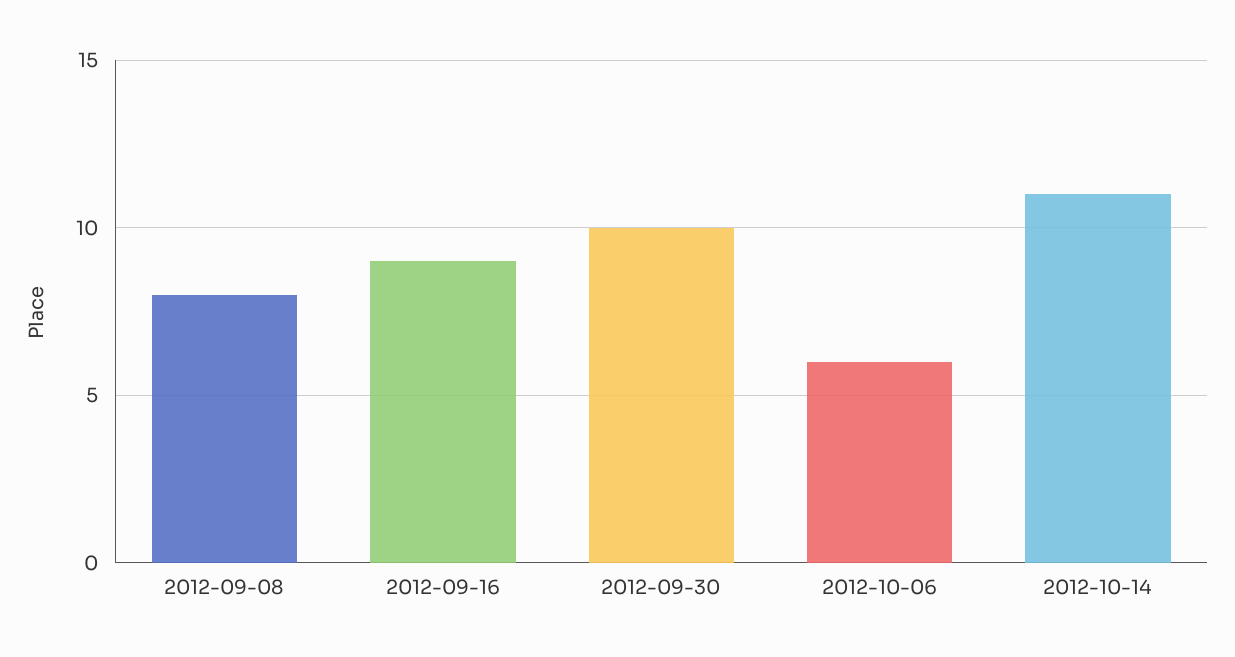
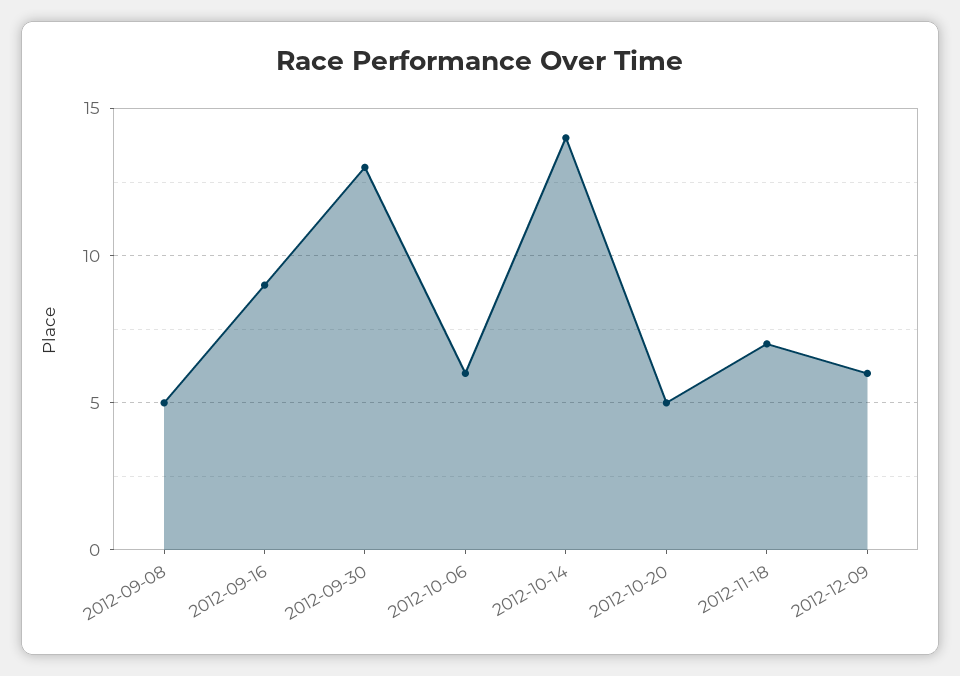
2012-09-08: 8 -> 5
2012-09-30: 10 -> 13
2012-10-14: 11 -> 14
2012-10-20: none -> 5
2012-11-18: none -> 7
2012-12-09: none -> 6

